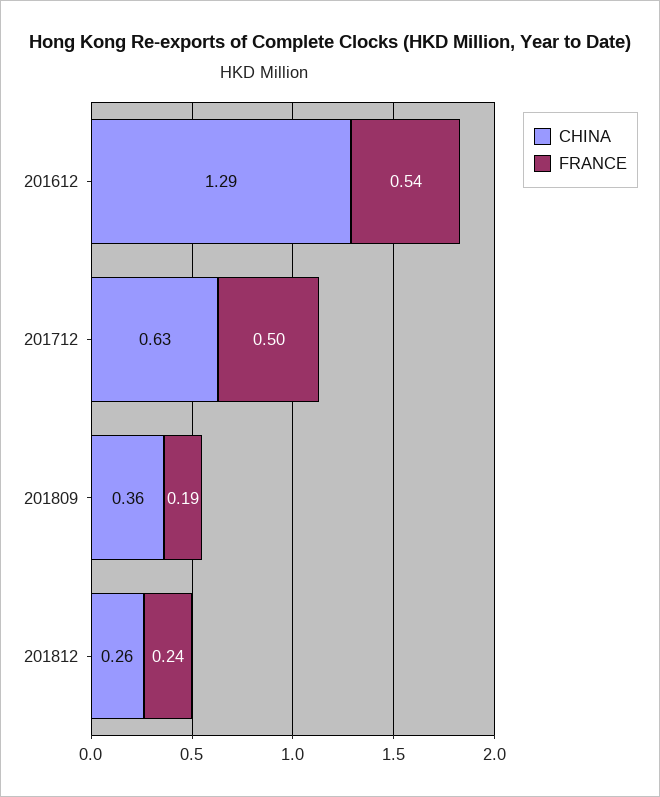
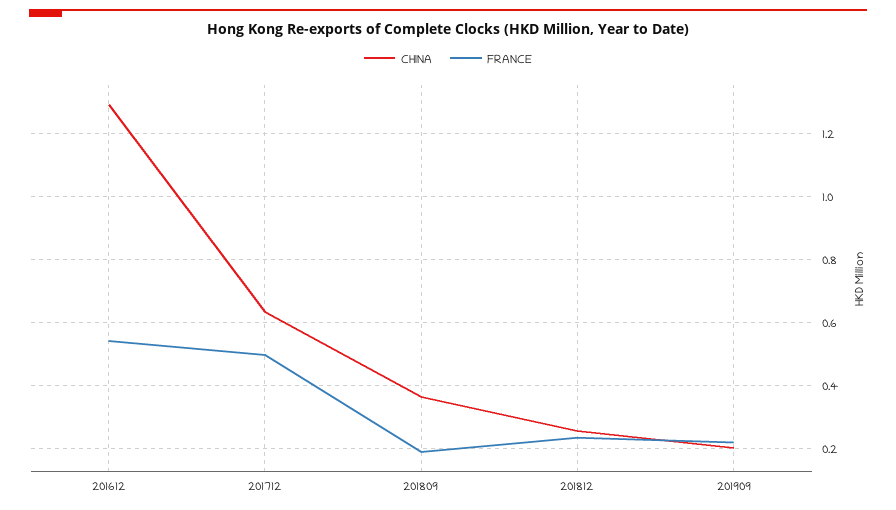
CHINA, 201909: none -> 0.2
FRANCE, 201909: none -> 0.22

